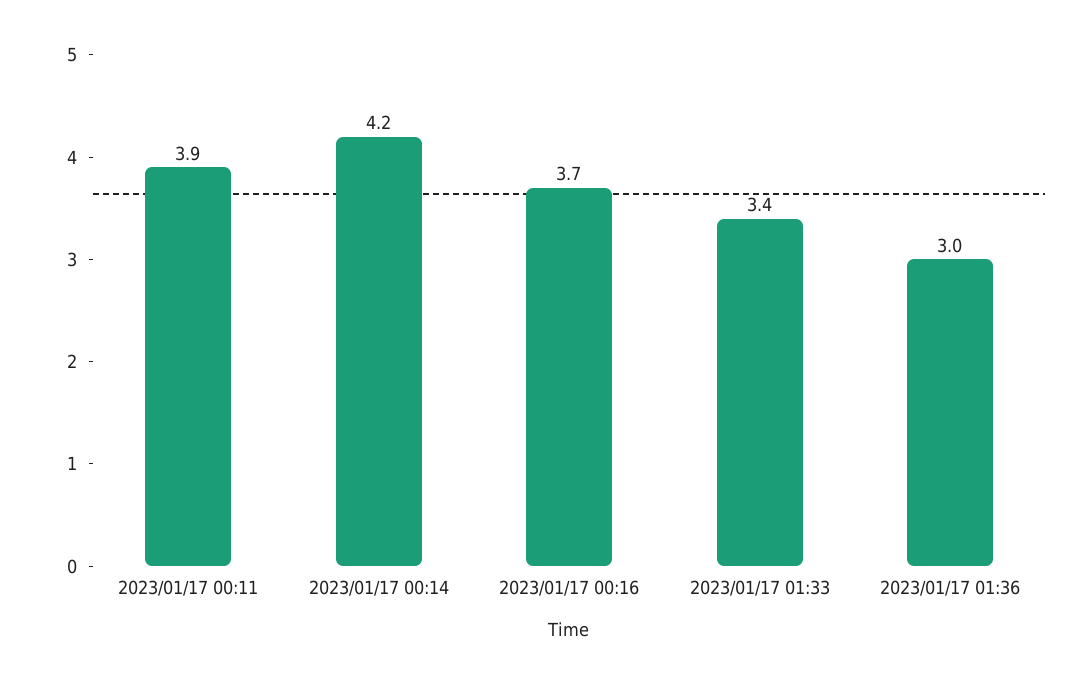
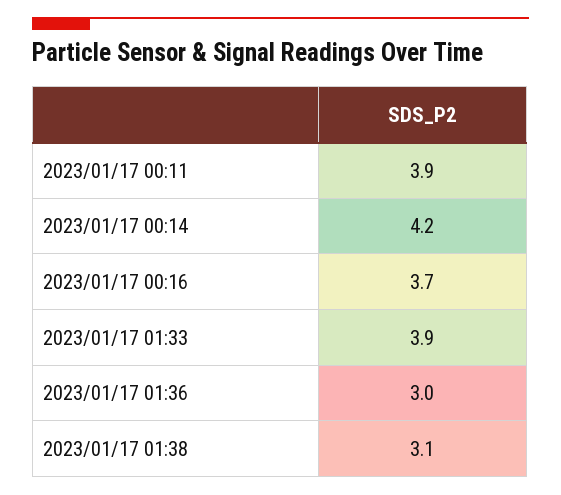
2023/01/17 01:33: 3.4 -> 3.9
2023/01/17 01:38: none -> 3.1

